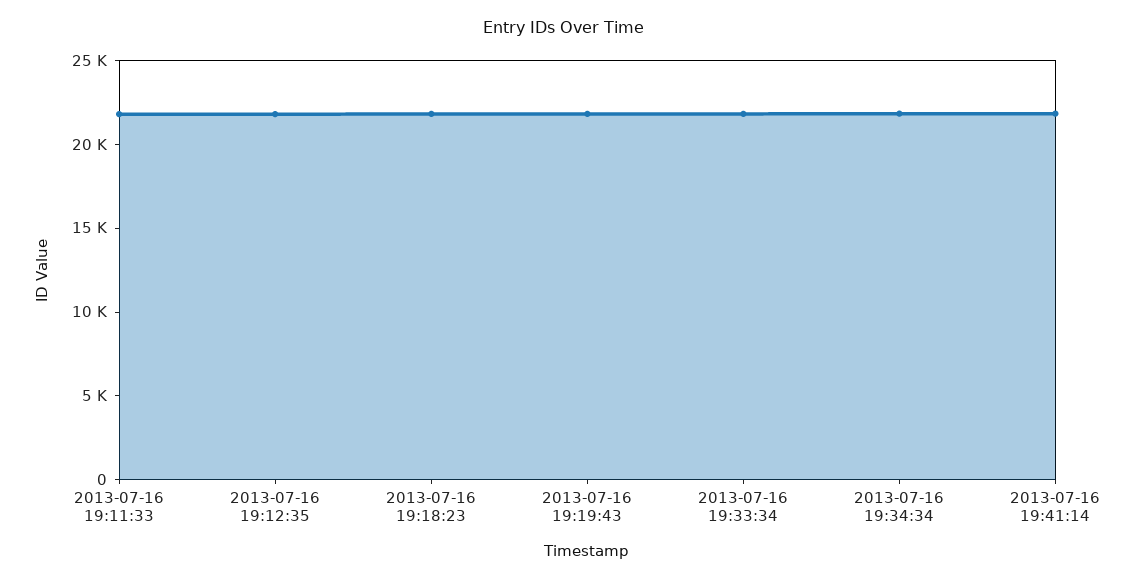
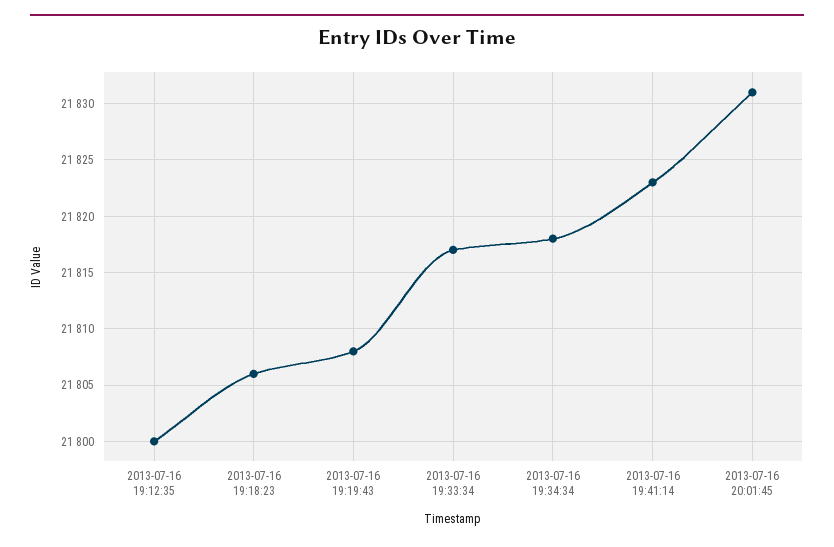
2013-07-16 19:11:33: 22000 -> none
2013-07-16 20:01:45: none -> 21831

